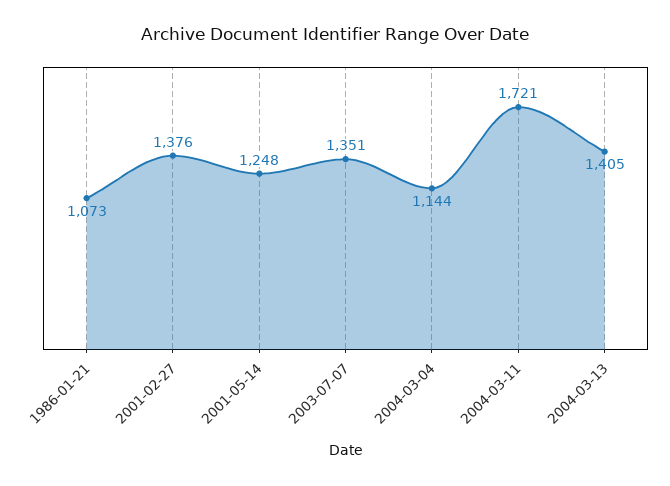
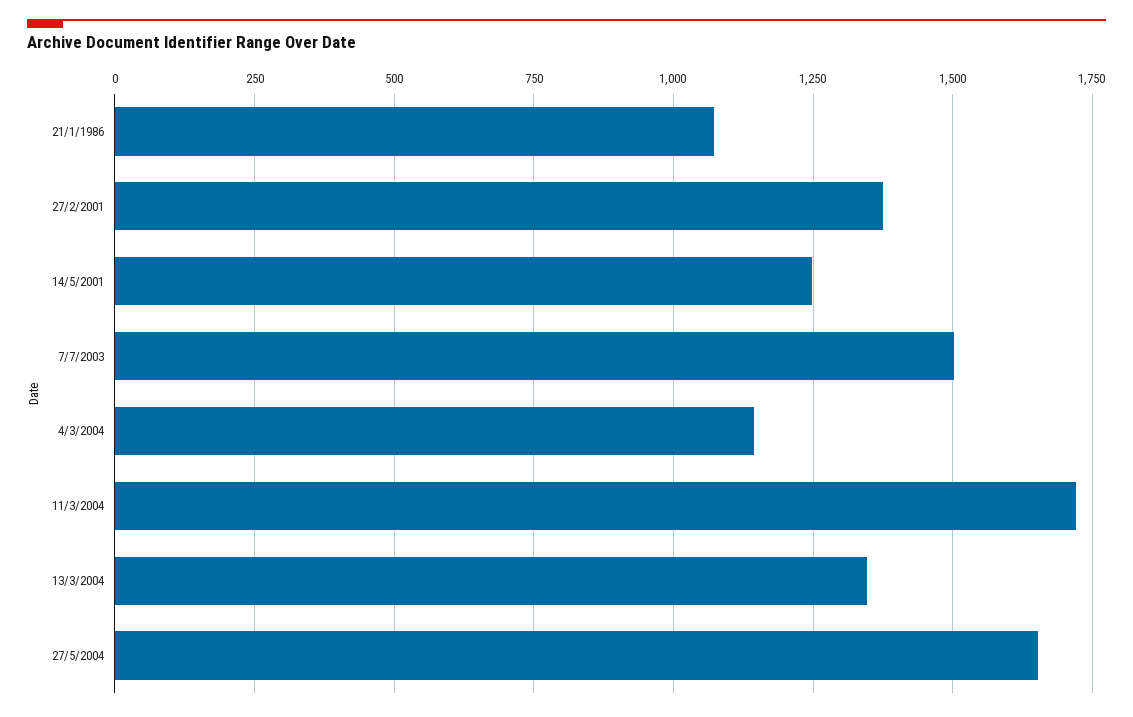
2003-07-07: 1351 -> 1500
2004-03-13: 1405 -> 1350
27/5/2004: none -> 1650

